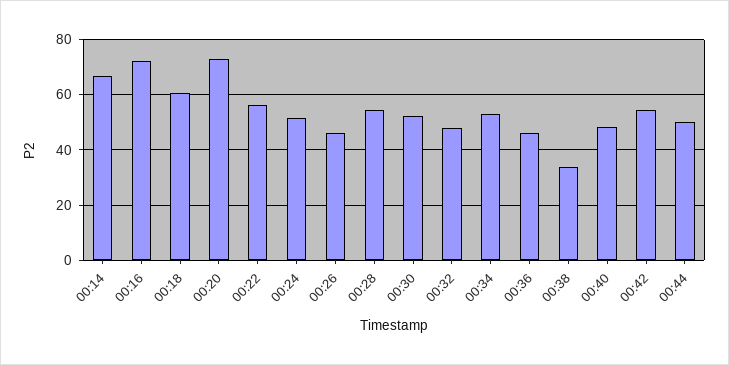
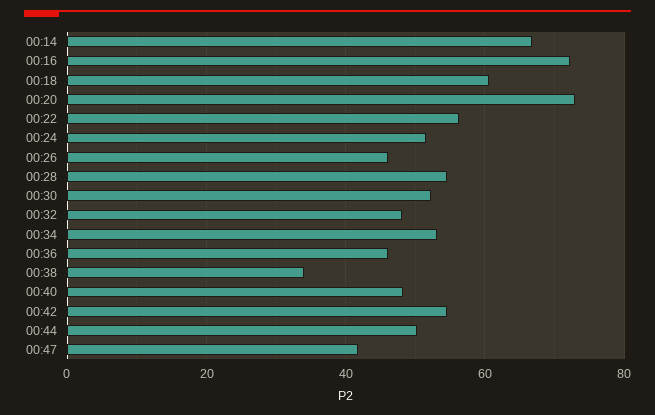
00:47: none -> 42

